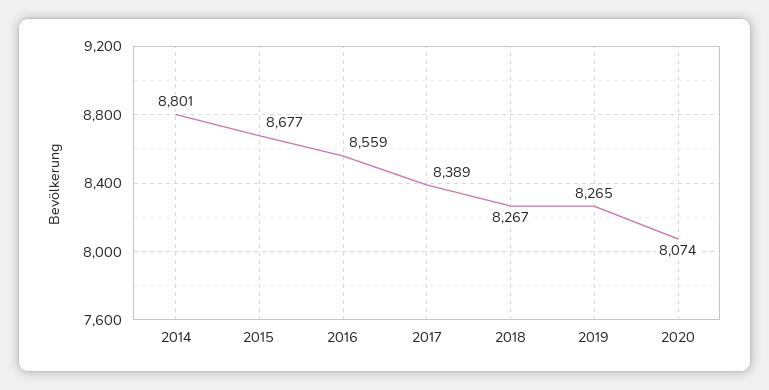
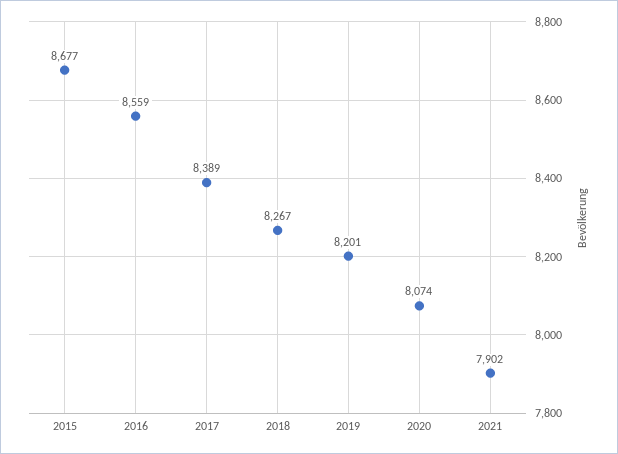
2014: 8801 -> none
2019: 8265 -> 8201
2021: none -> 7902

